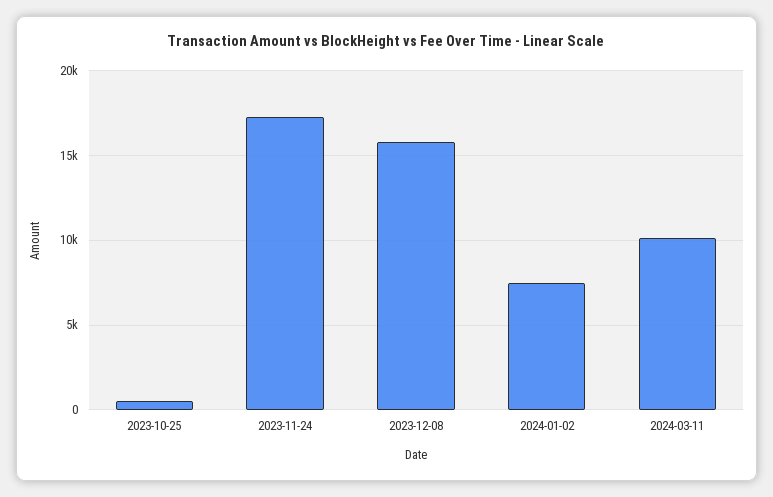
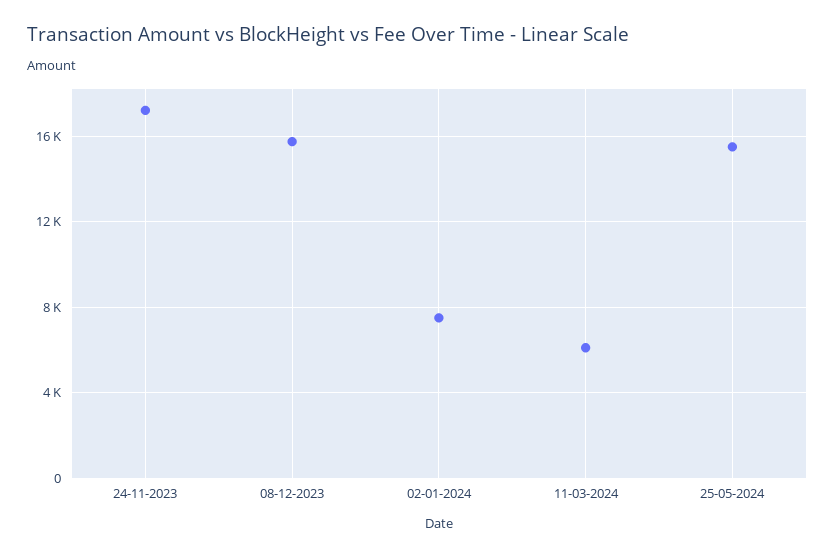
2023-10-25: 500 -> none
2024-03-11: 10000 -> 6000
25-05-2024: none -> 15500

